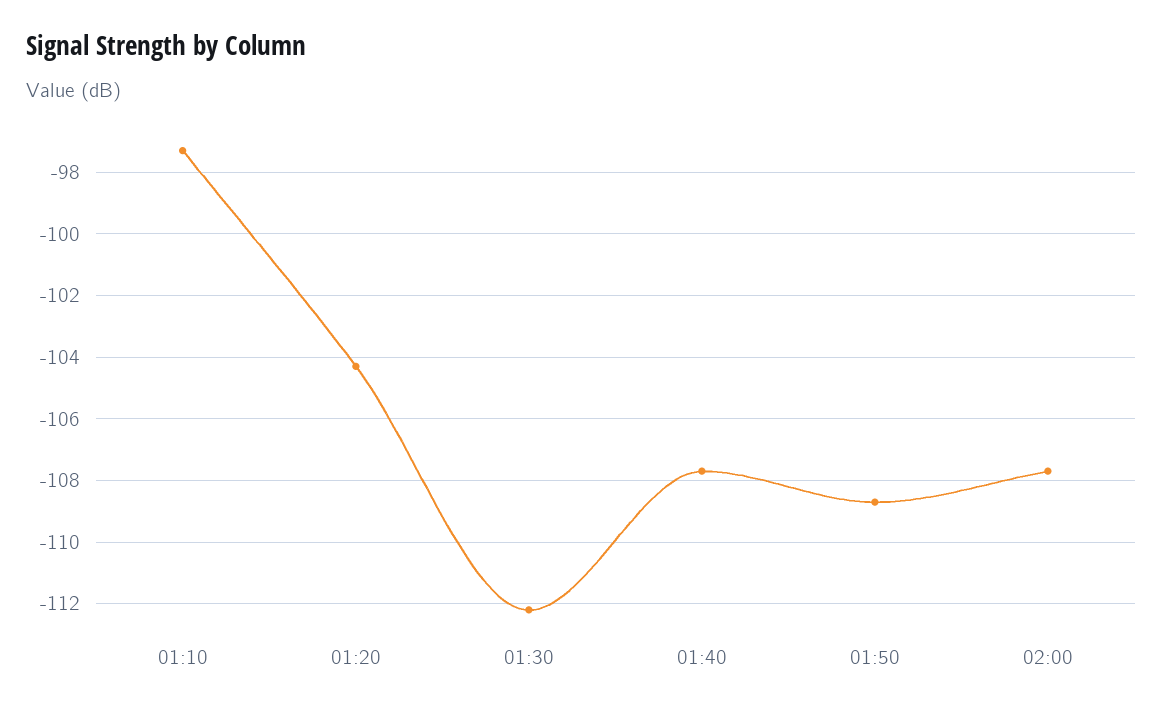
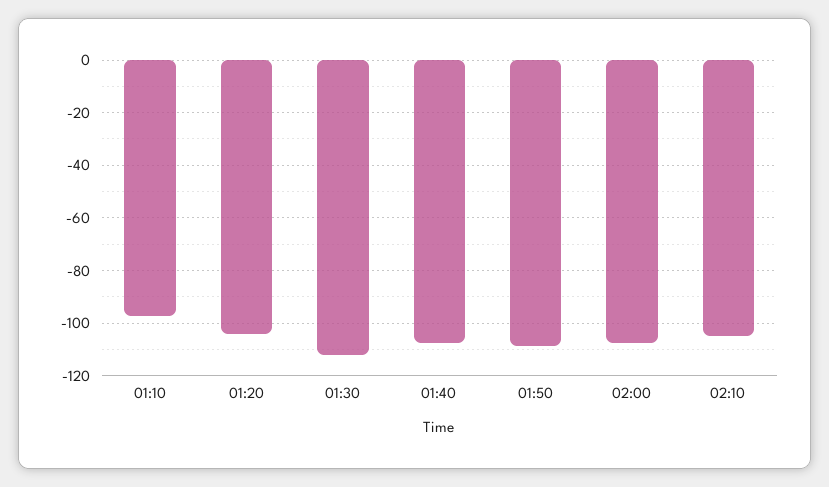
02:10: none -> -105

